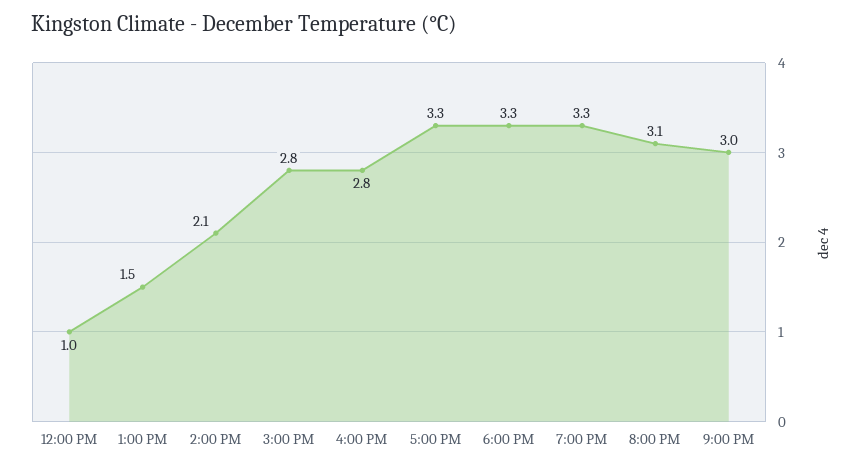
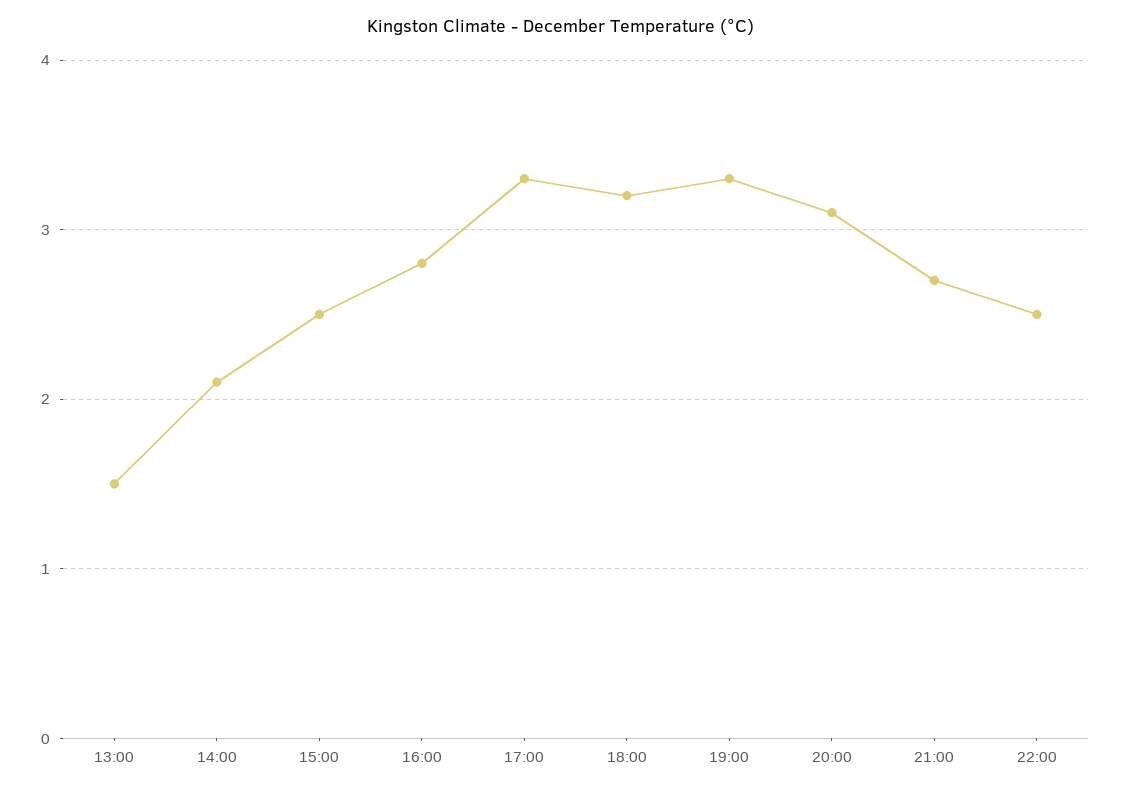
12:00 PM: 1 -> none
3:00 PM: 2.8 -> 2.5
6:00 PM: 3.3 -> 3.2
9:00 PM: 3 -> 2.7
22:00: none -> 2.5

